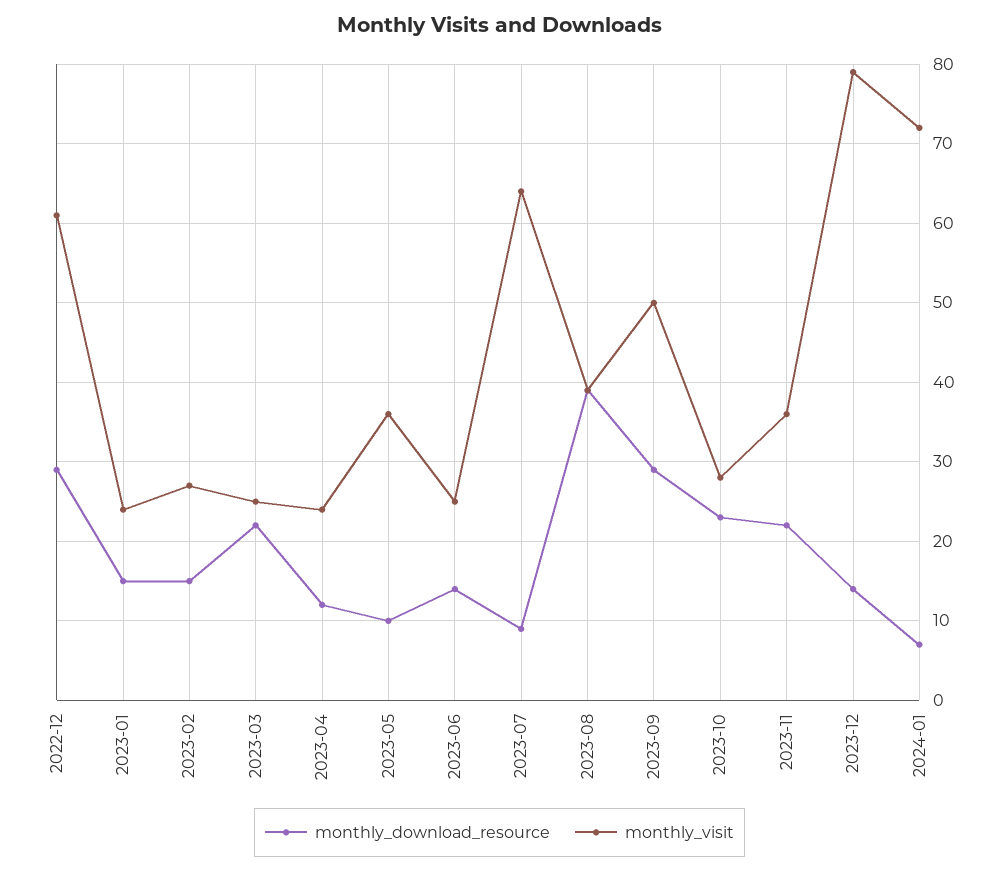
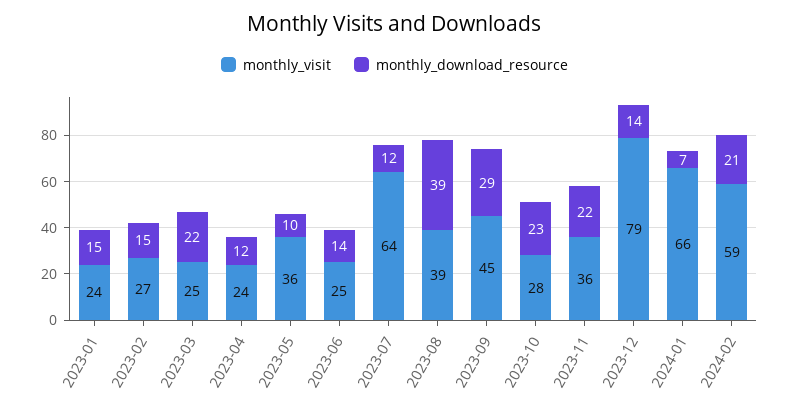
monthly_download_resource, 2022-12: 29 -> none
monthly_visit, 2022-12: 61 -> none
monthly_download_resource, 2023-07: 9 -> 12
monthly_visit, 2023-09: 50 -> 45
monthly_visit, 2024-01: 72 -> 66
monthly_visit, 2024-02: none -> 59
monthly_download_resource, 2024-02: none -> 21

